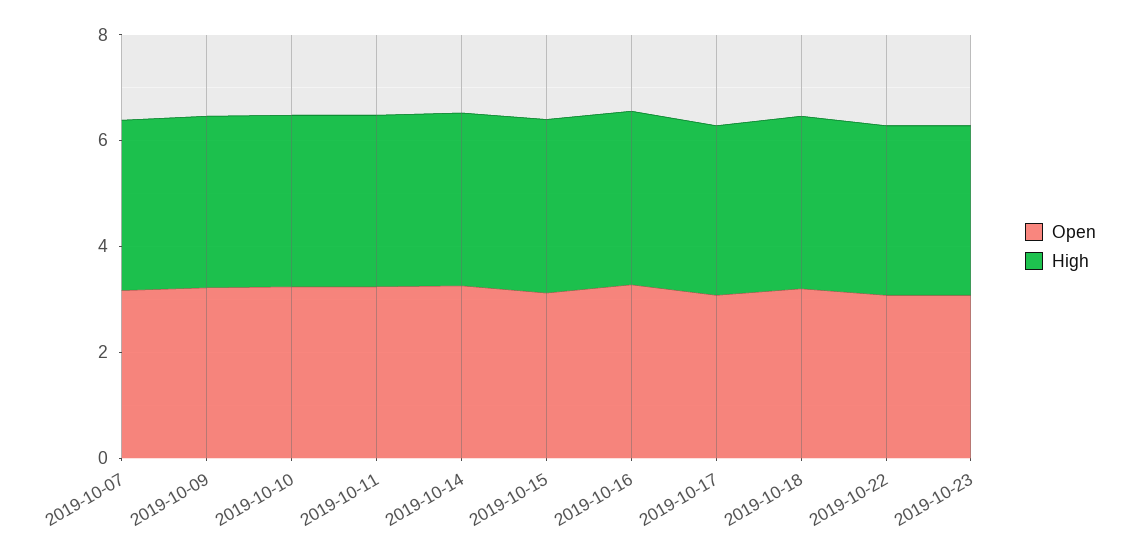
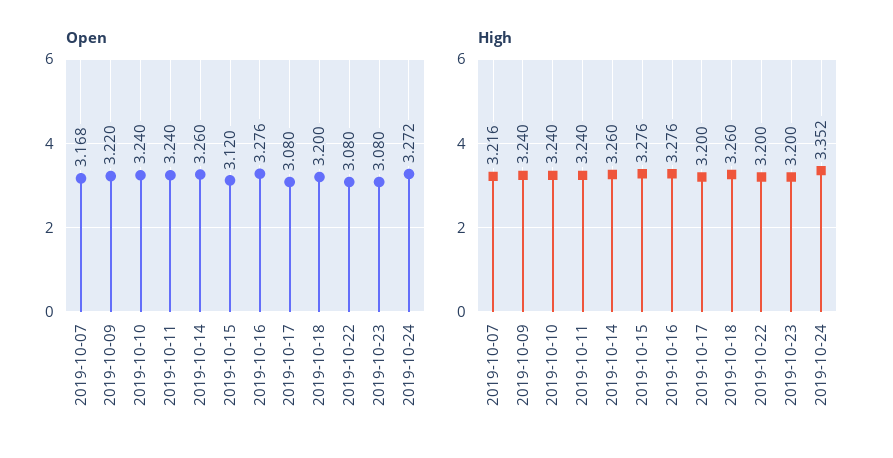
Open, 2019-10-24: none -> 3.272
High, 2019-10-24: none -> 3.352

